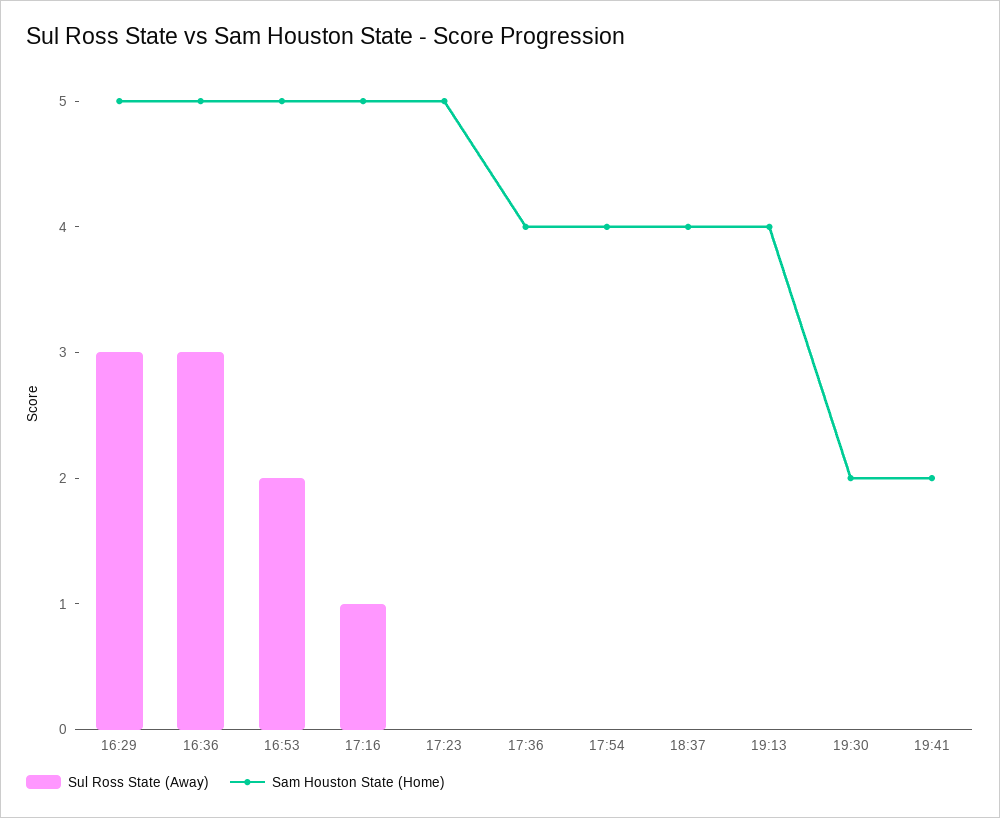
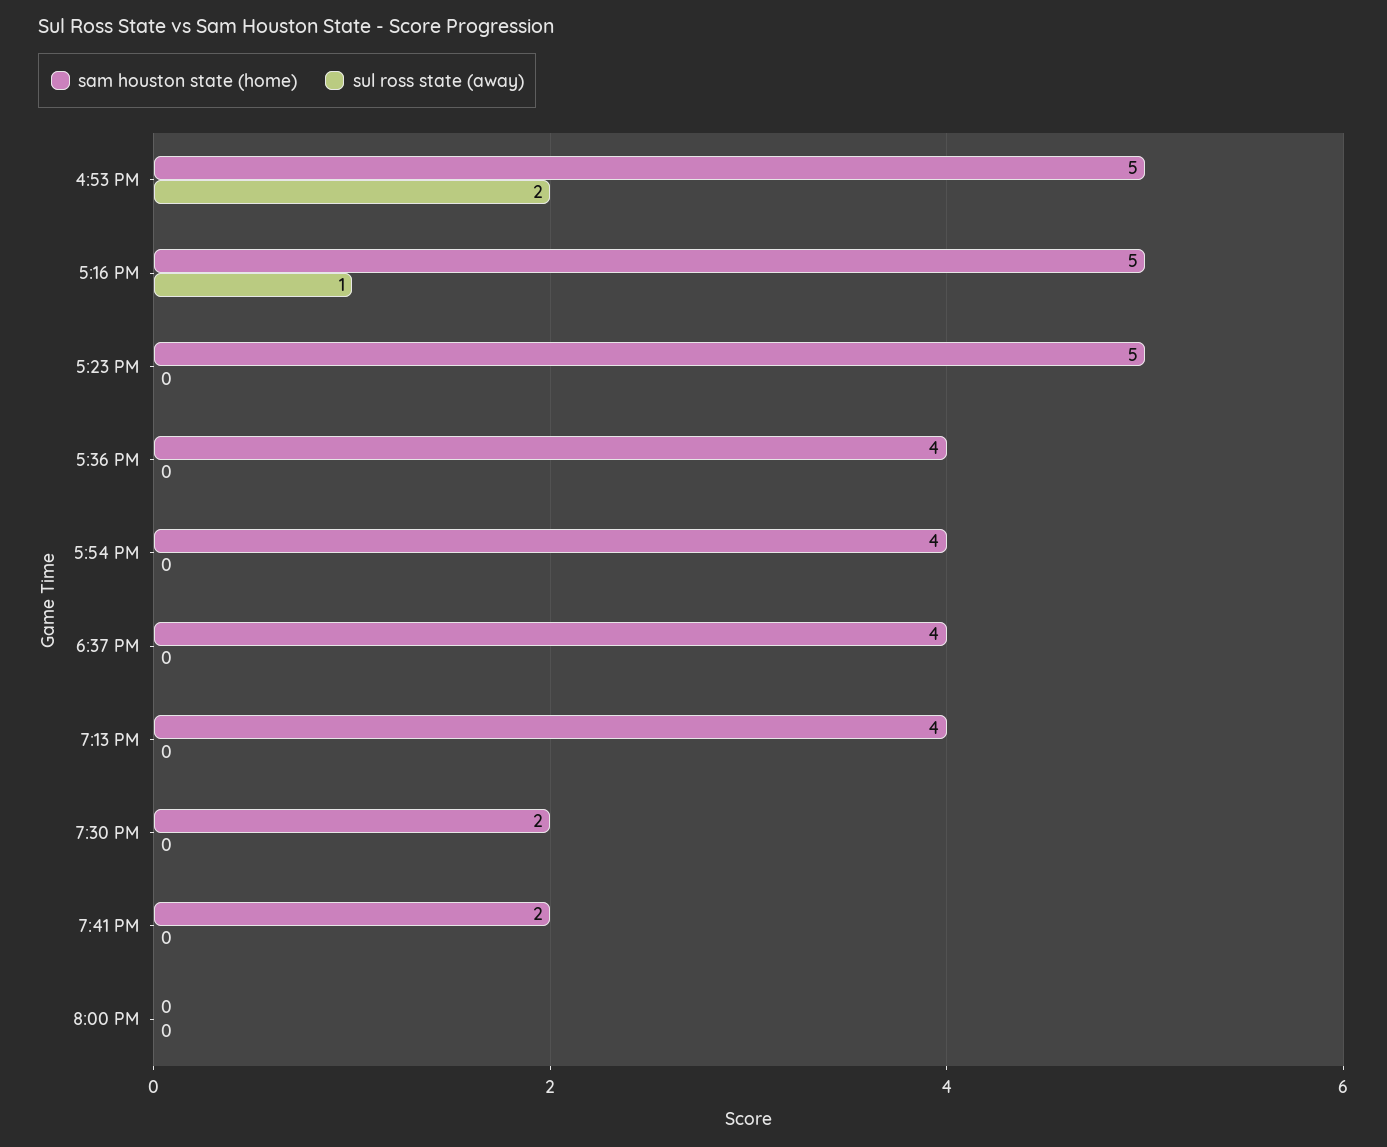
Sul Ross State (Away), 16:29: 3 -> none
Sam Houston State (Home), 16:29: 5 -> none
Sul Ross State (Away), 16:36: 3 -> none
Sam Houston State (Home), 16:36: 5 -> none
Sam Houston State (Home), 8:00 PM: none -> 0
Sul Ross State (Away), 8:00 PM: none -> 0

